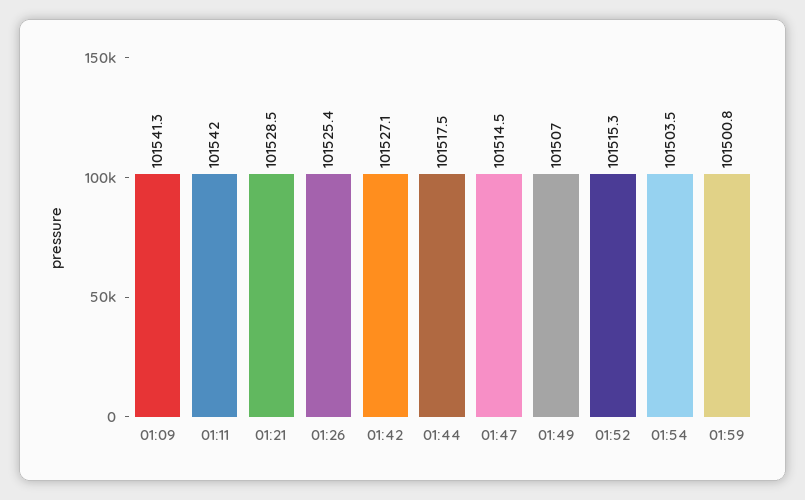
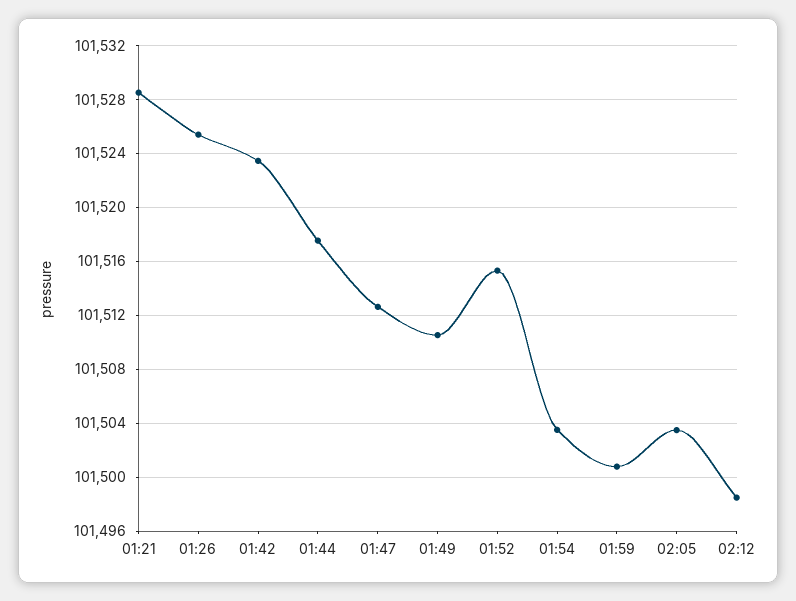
01:09: 101541.3 -> none
01:11: 101542 -> none
01:42: 101527.1 -> 101523.5
01:47: 101514.5 -> 101512.5
01:49: 101507 -> 101510.5
02:05: none -> 101503.5
02:12: none -> 101498.5

